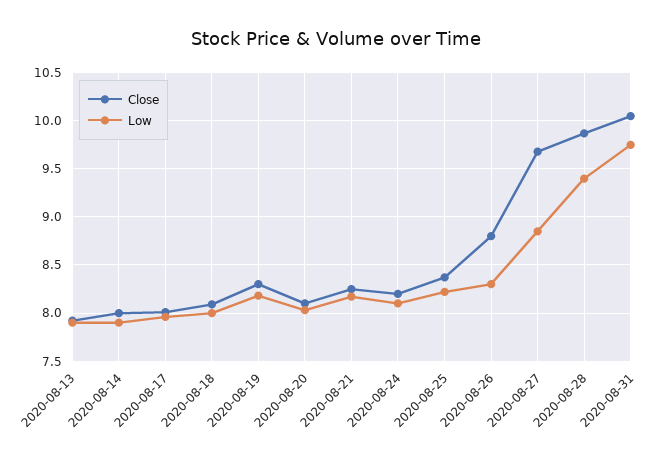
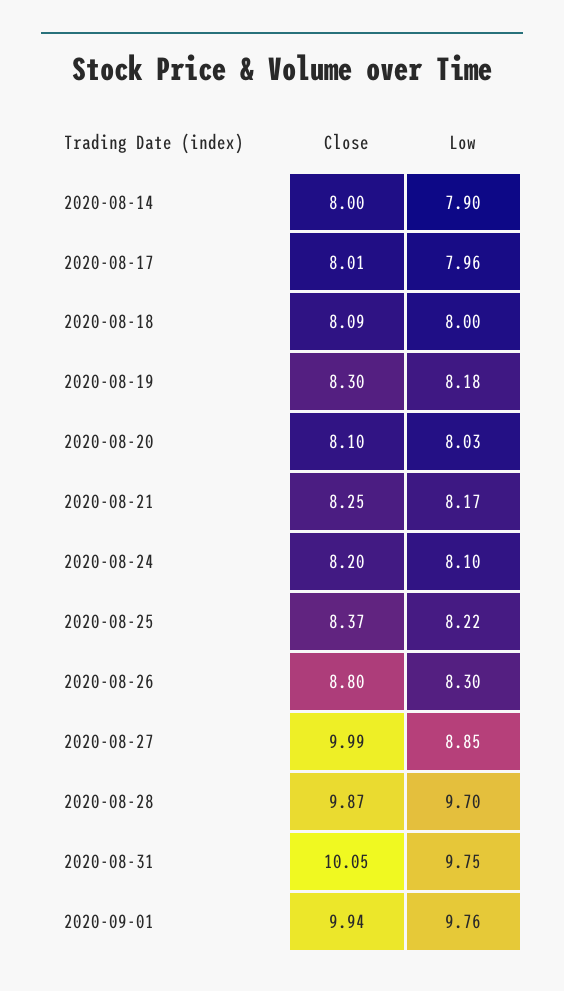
Close, 2020-08-13: 7.9 -> none
Low, 2020-08-13: 7.9 -> none
Close, 2020-08-27: 9.7 -> 9.99
Low, 2020-08-28: 9.4 -> 9.7
Close, 2020-09-01: none -> 9.94
Low, 2020-09-01: none -> 9.76

